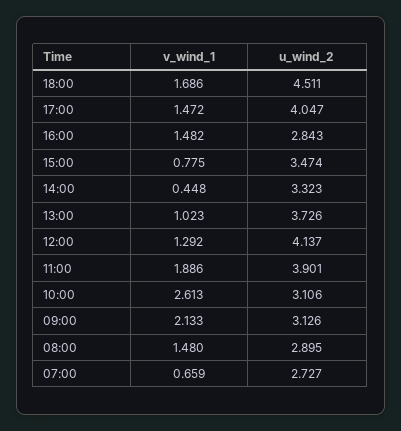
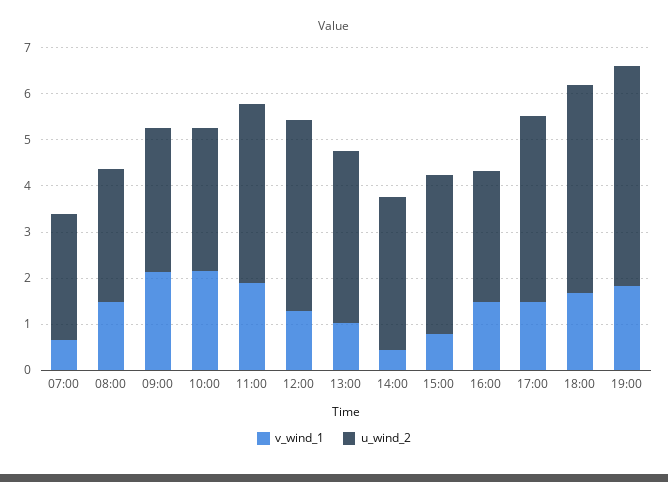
v_wind_1, 10:00: 2.613 -> 2.2
v_wind_1, 19:00: none -> 1.8
u_wind_2, 19:00: none -> 4.8

